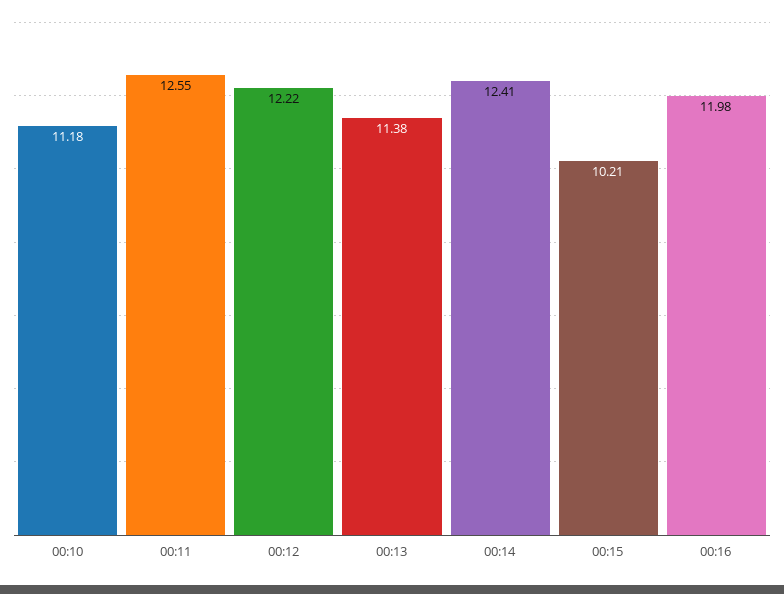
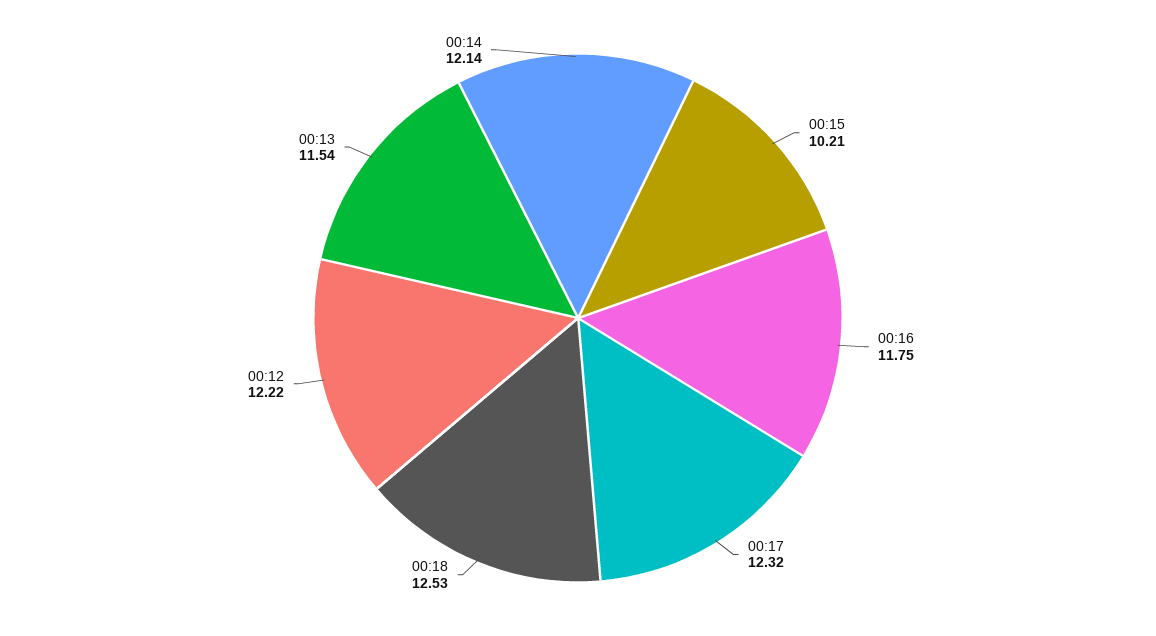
00:10: 11.18 -> none
00:11: 12.55 -> none
00:13: 11.38 -> 11.54
00:14: 12.41 -> 12.14
00:16: 11.98 -> 11.75
00:17: none -> 12.32
00:18: none -> 12.53

